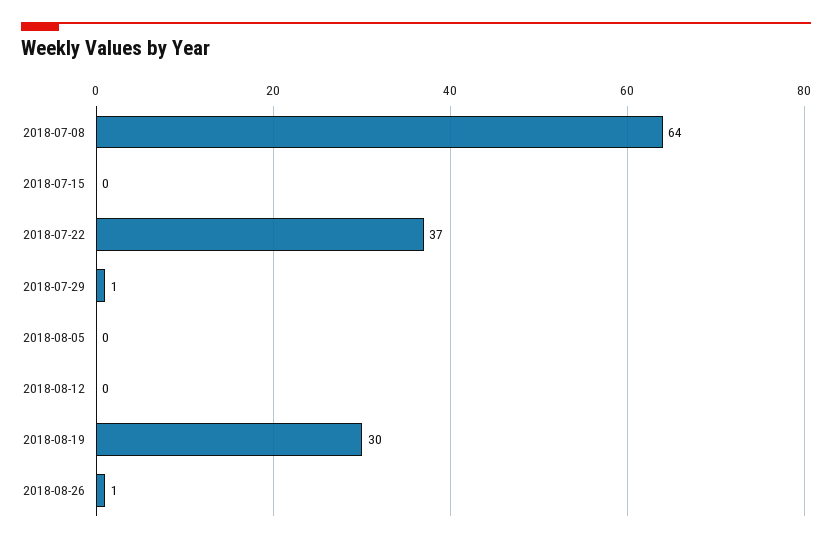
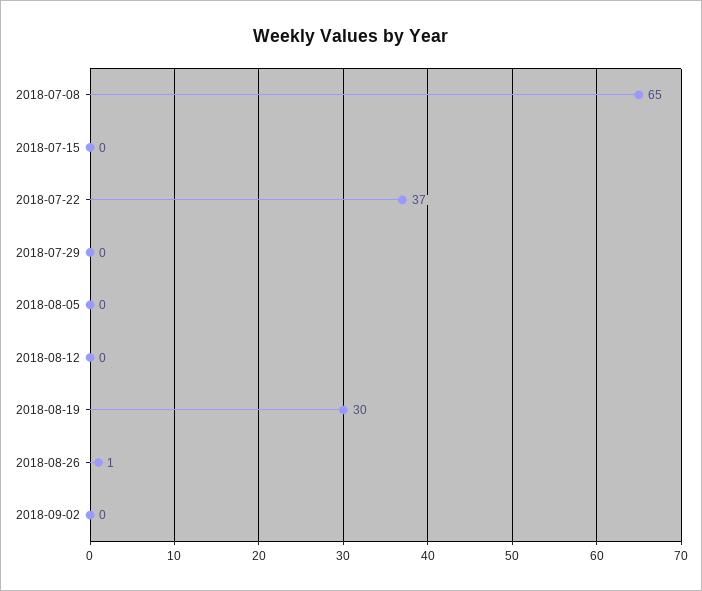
2018-07-08: 64 -> 65
2018-07-29: 1 -> 0
2018-09-02: none -> 0

